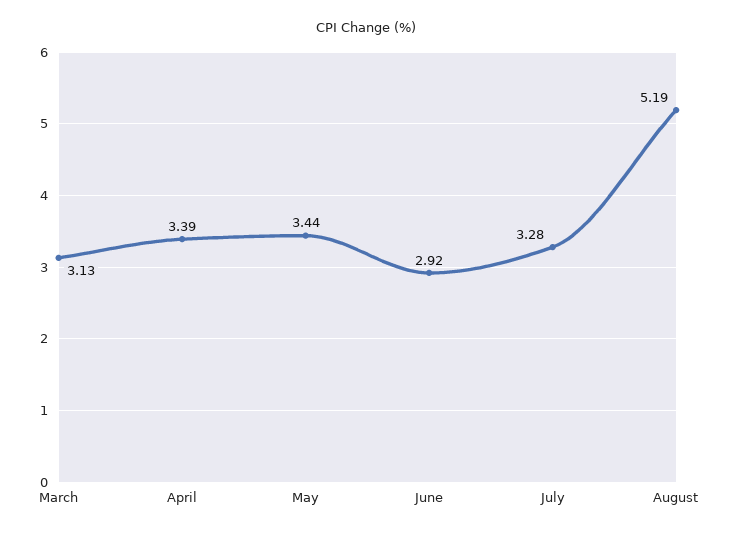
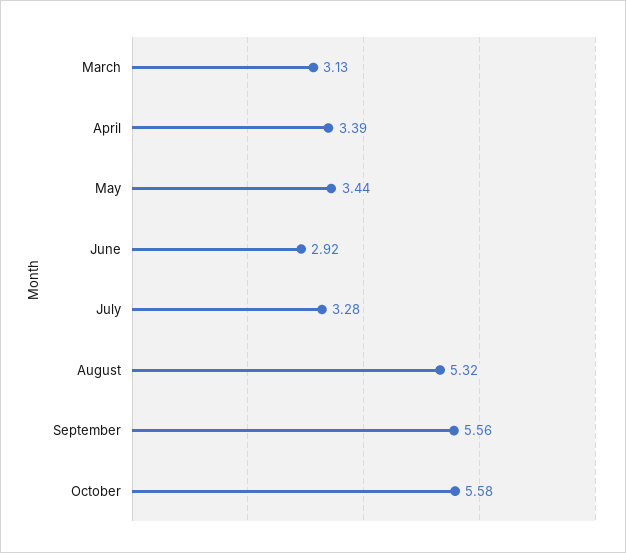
August: 5.19 -> 5.32
September: none -> 5.56
October: none -> 5.58

